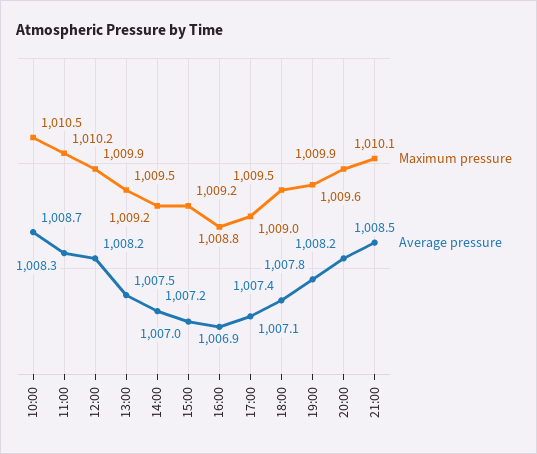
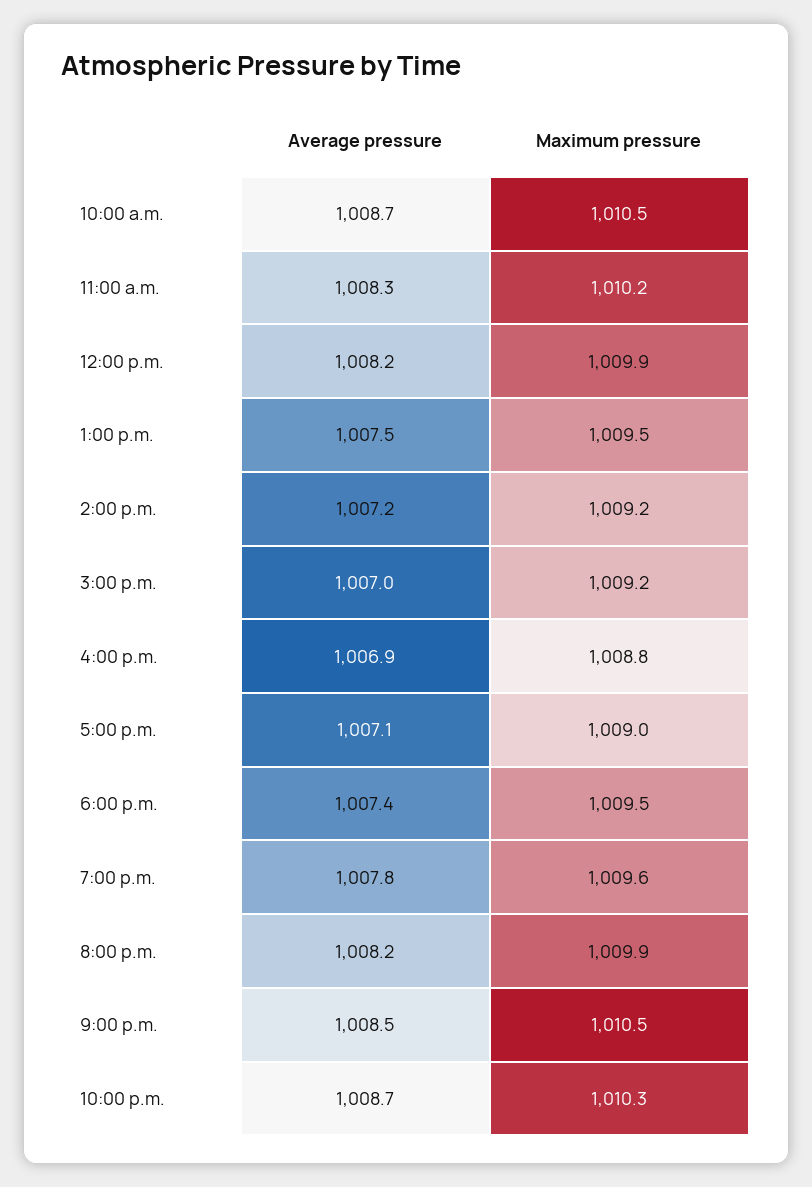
Maximum pressure, 21:00: 1010.1 -> 1010.5
Average pressure, 10:00 p.m.: none -> 1008.7
Maximum pressure, 10:00 p.m.: none -> 1010.3

